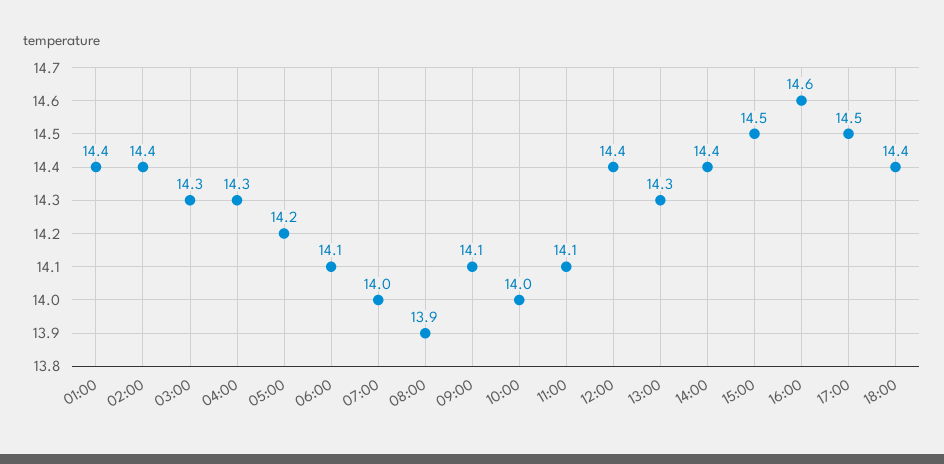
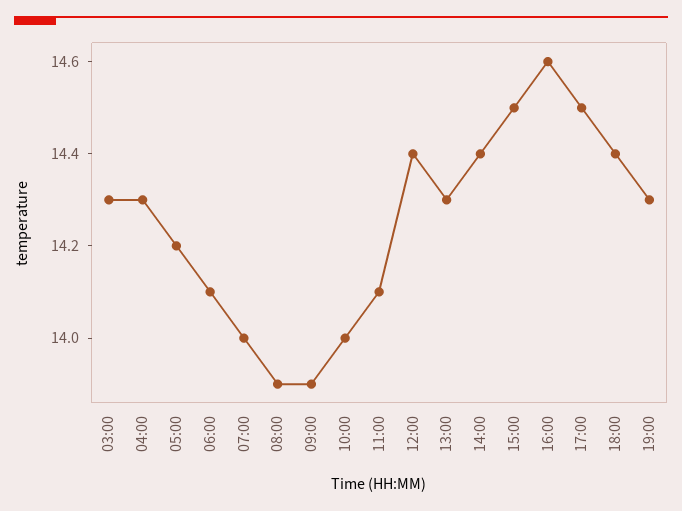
01:00: 14.4 -> none
02:00: 14.4 -> none
09:00: 14.1 -> 13.9
19:00: none -> 14.3

